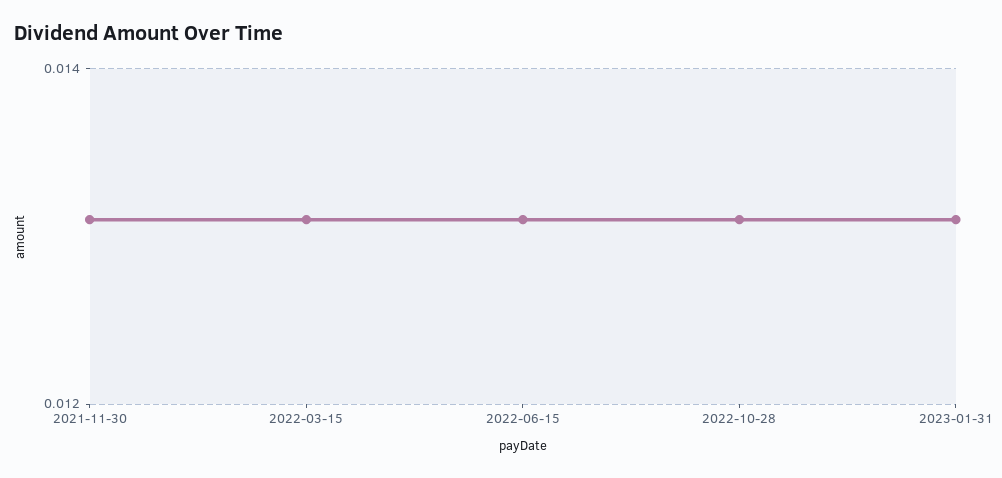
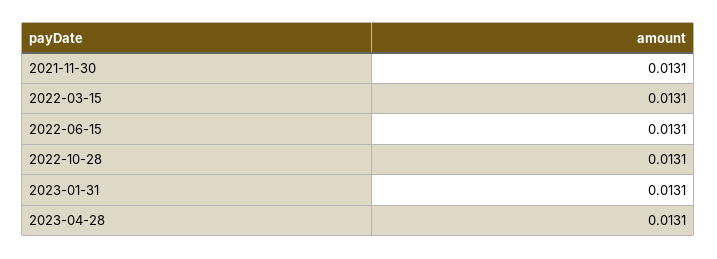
2023-04-28: none -> 0.0131

